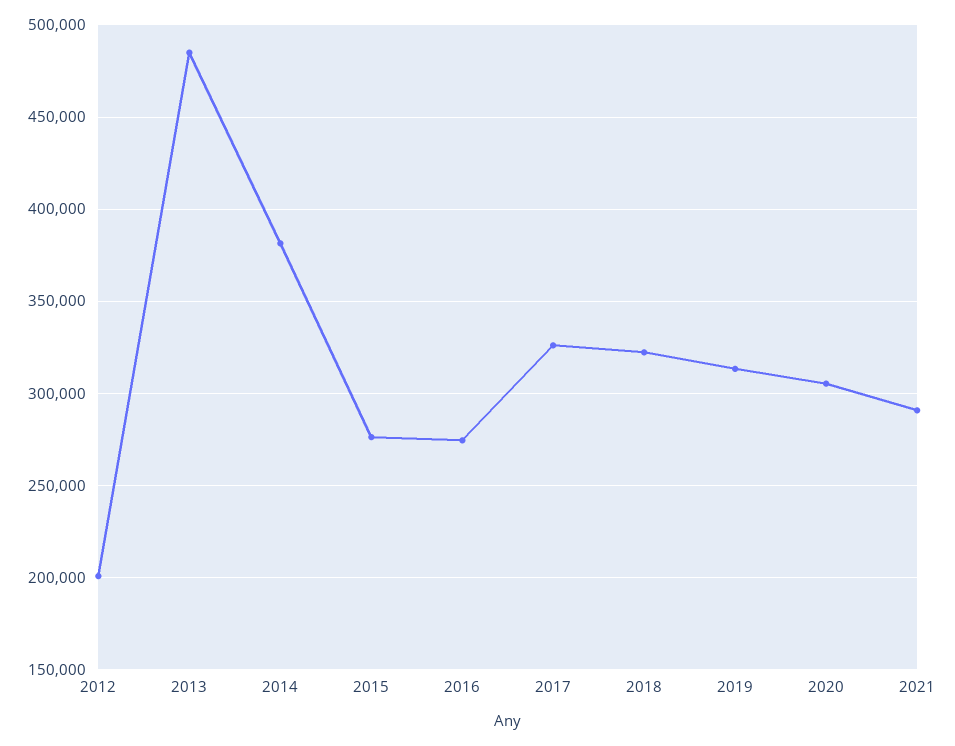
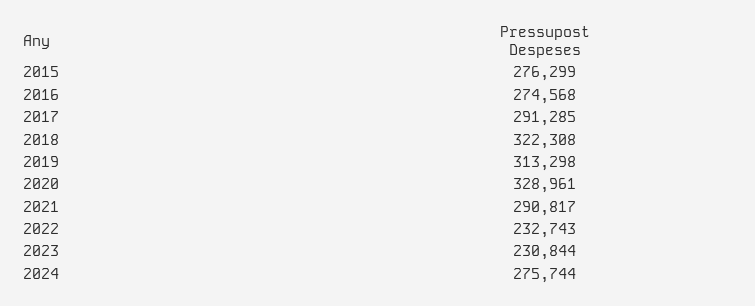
2012: 200000 -> none
2013: 485000 -> none
2014: 380000 -> none
2017: 325000 -> 291285
2020: 305000 -> 328961
2022: none -> 232743
2023: none -> 230844
2024: none -> 275744

